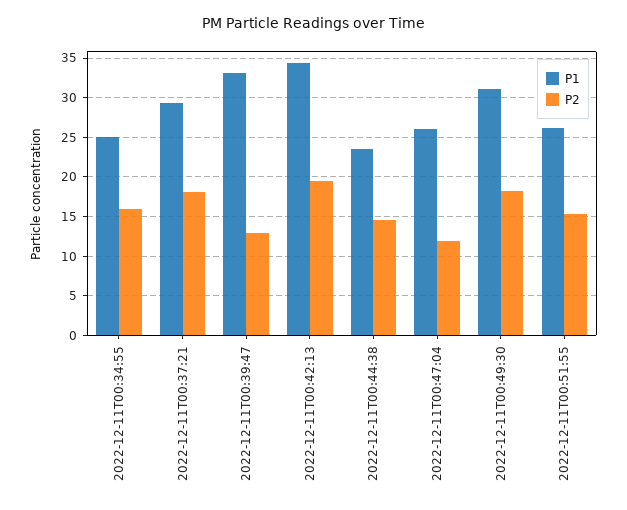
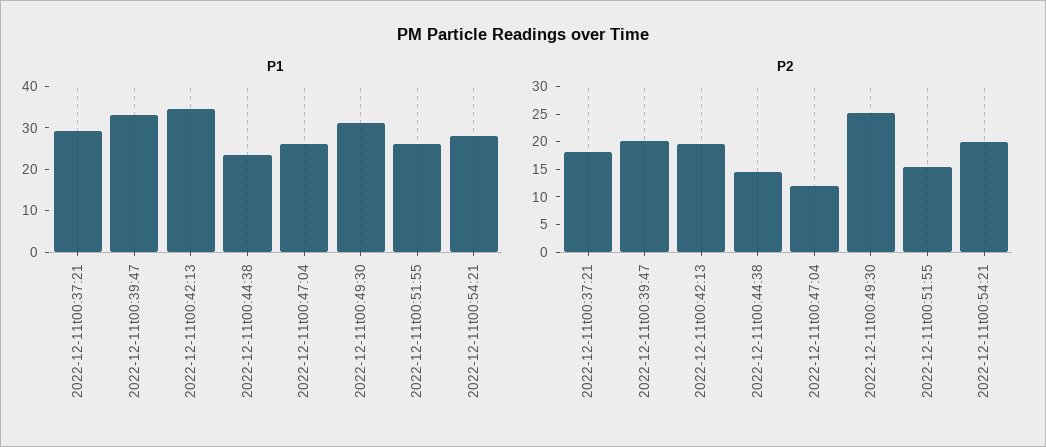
P1, 2022-12-11T00:34:55: 25 -> none
P2, 2022-12-11T00:34:55: 16 -> none
P2, 2022-12-11T00:39:47: 13 -> 20
P2, 2022-12-11T00:49:30: 18 -> 25
P1, 2022-12-11t00:54:21: none -> 28
P2, 2022-12-11t00:54:21: none -> 20

